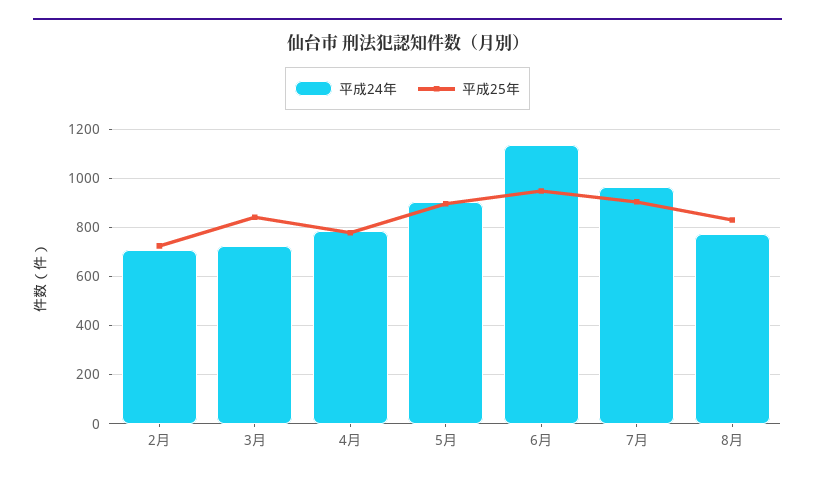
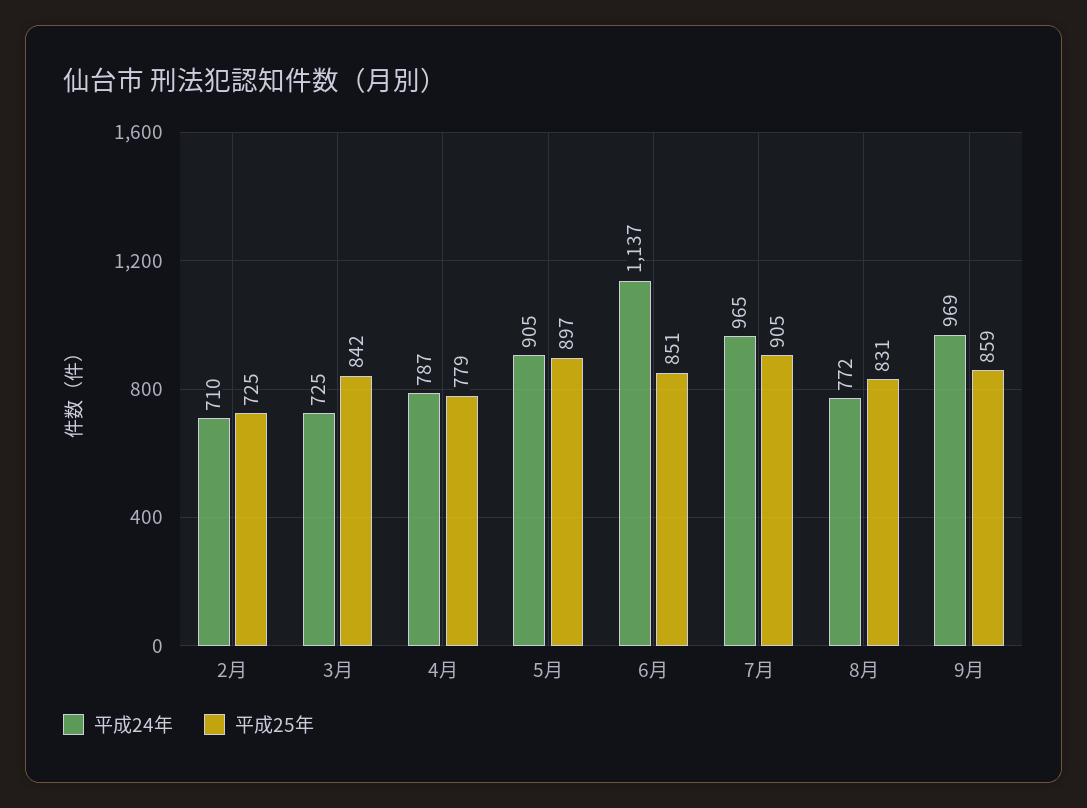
平成25年, 6月: 950 -> 851
平成24年, 9月: none -> 969
平成25年, 9月: none -> 859

